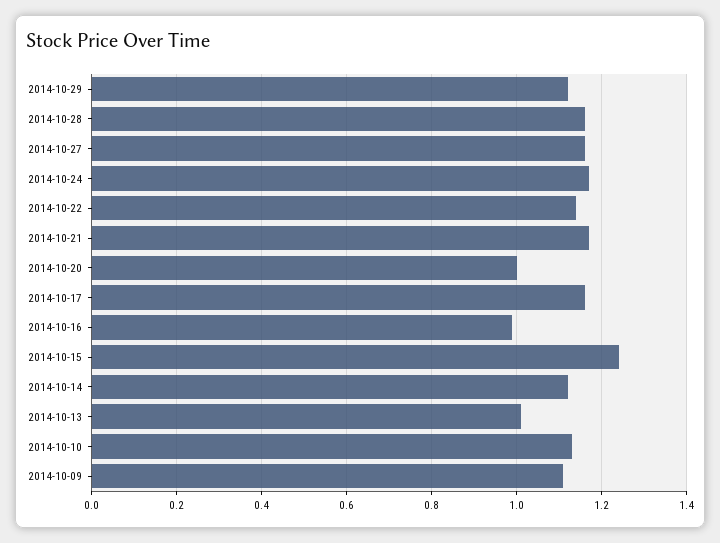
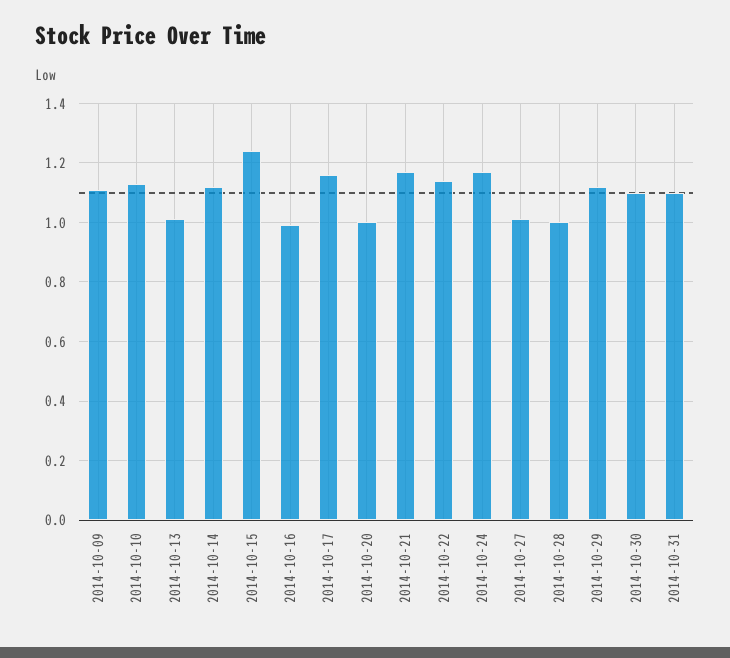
2014-10-28: 1.15 -> 1
2014-10-27: 1.15 -> 1
2014-10-30: none -> 1.1
2014-10-31: none -> 1.1

